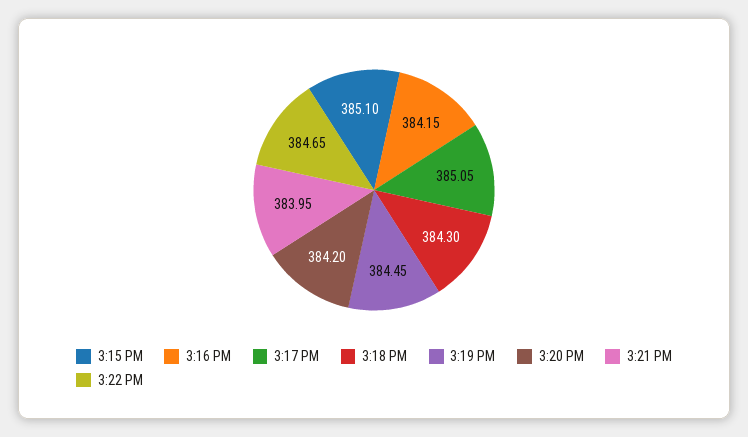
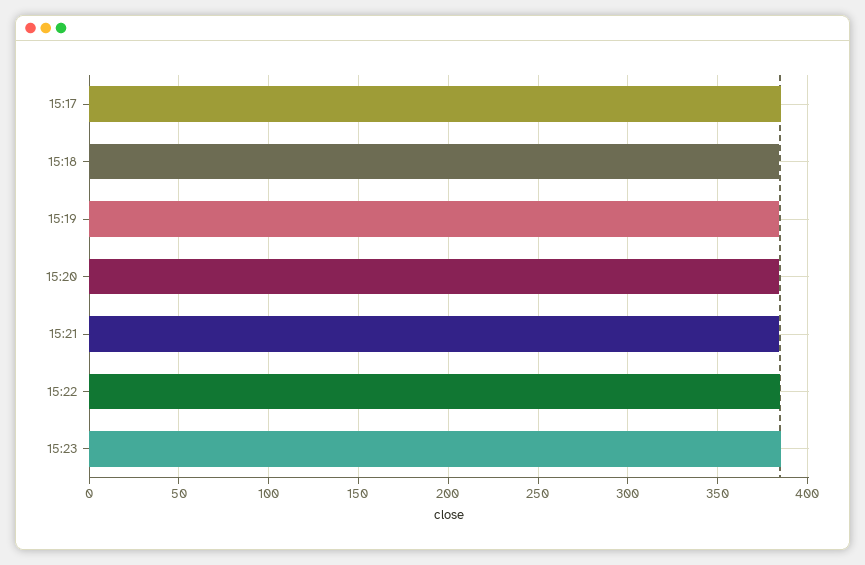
3:15 PM: 385.1 -> none
3:16 PM: 384.15 -> none
15:23: none -> 385

